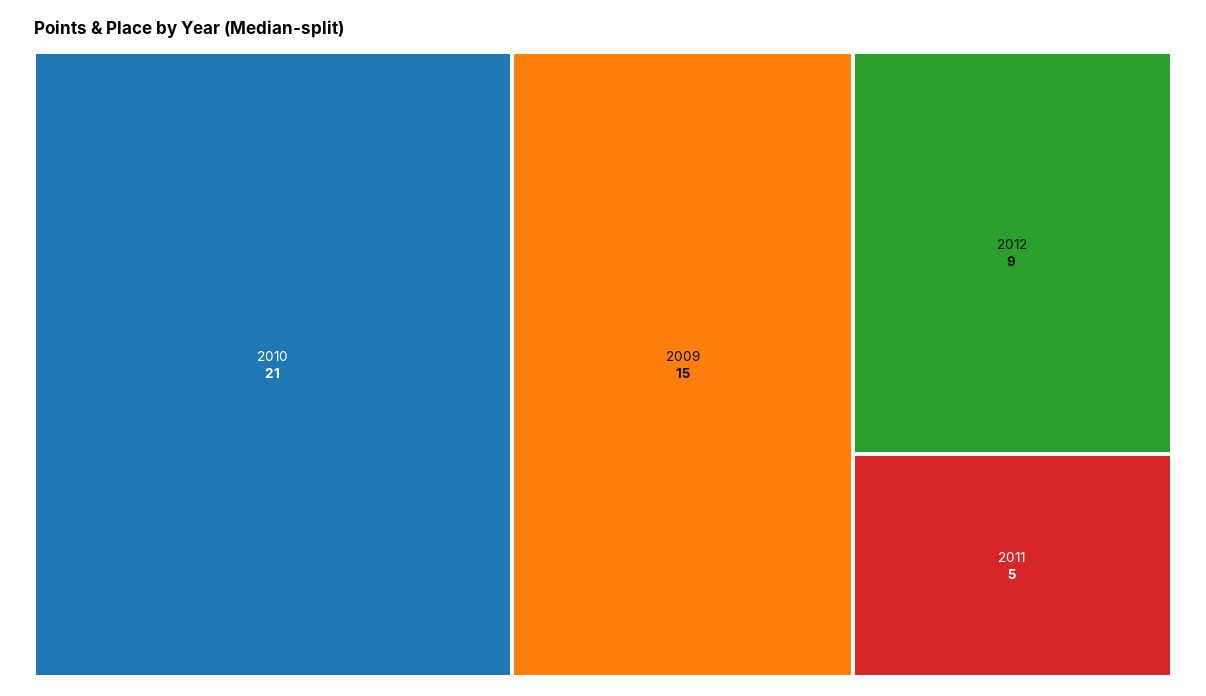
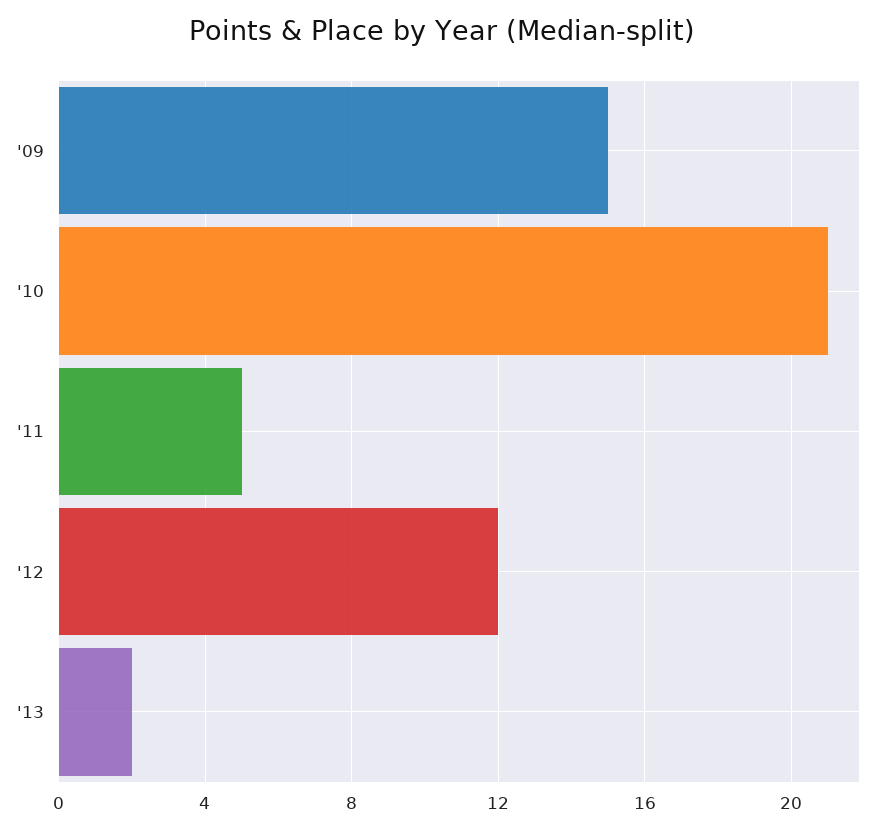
2012: 9 -> 12
'13: none -> 2

